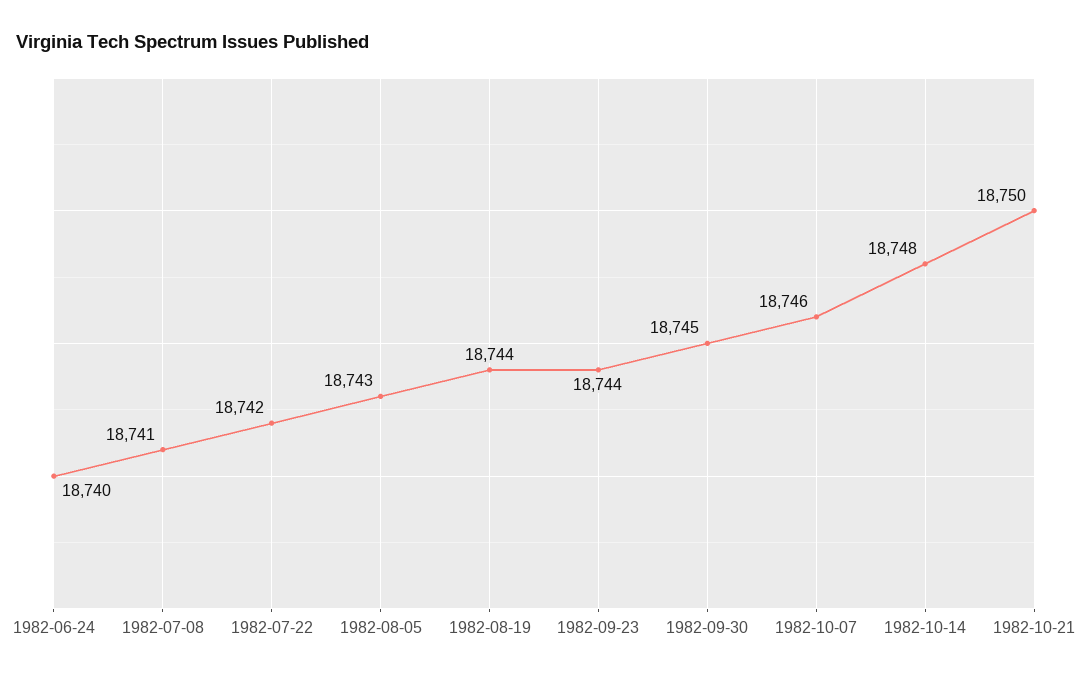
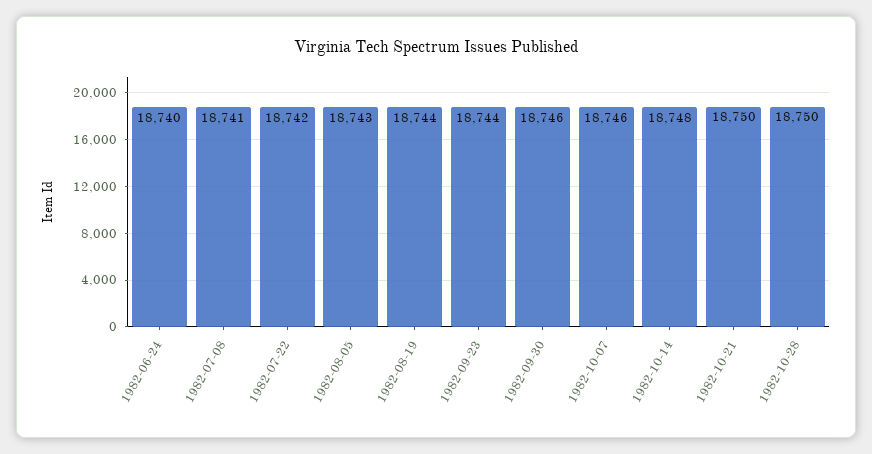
1982-09-30: 18745 -> 18746
1982-10-28: none -> 18750

